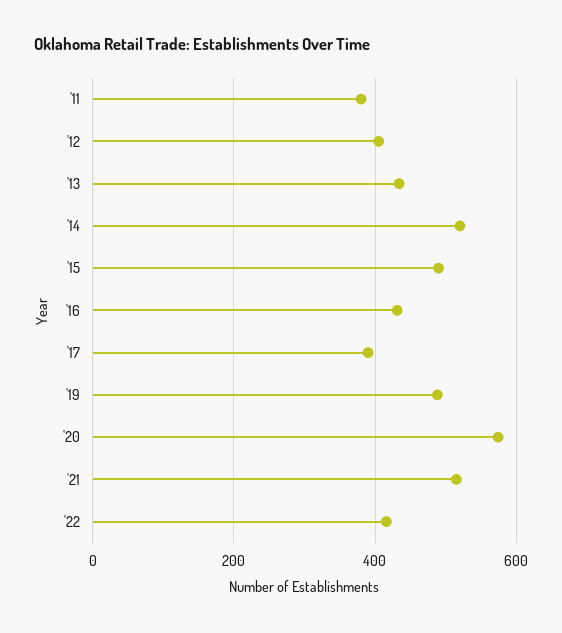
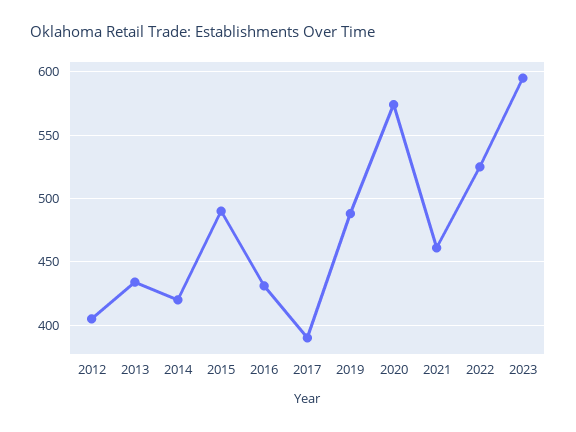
'11: 380 -> none
'14: 520 -> 420
'21: 520 -> 460
'22: 420 -> 525
2023: none -> 595

